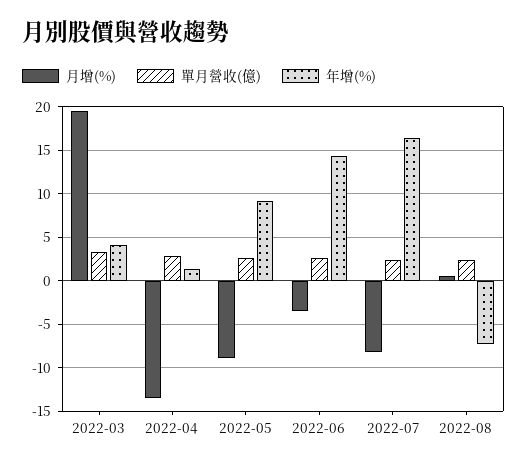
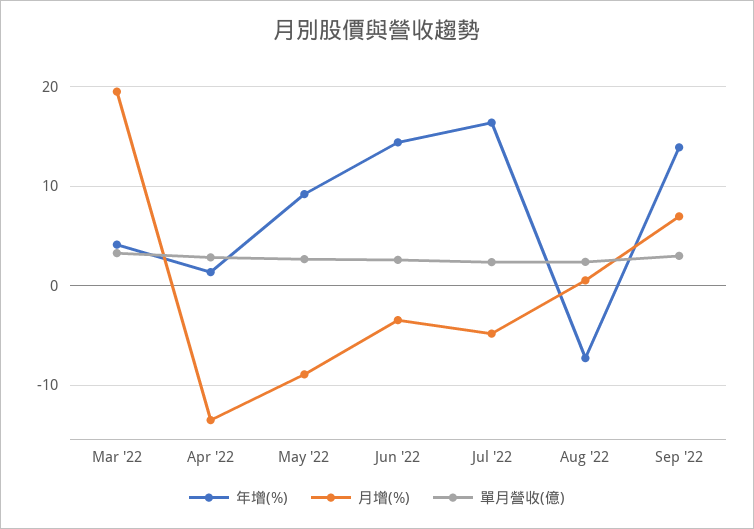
月增(%), 2022-07: -8 -> -5
年增(%), Sep '22: none -> 14
月增(%), Sep '22: none -> 7
單月營收(億), Sep '22: none -> 3

